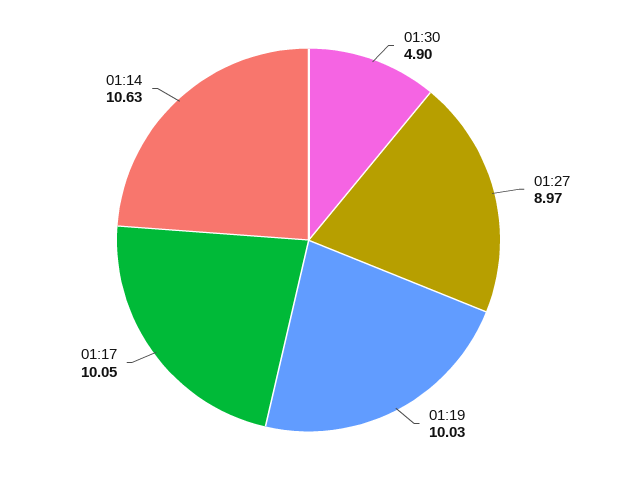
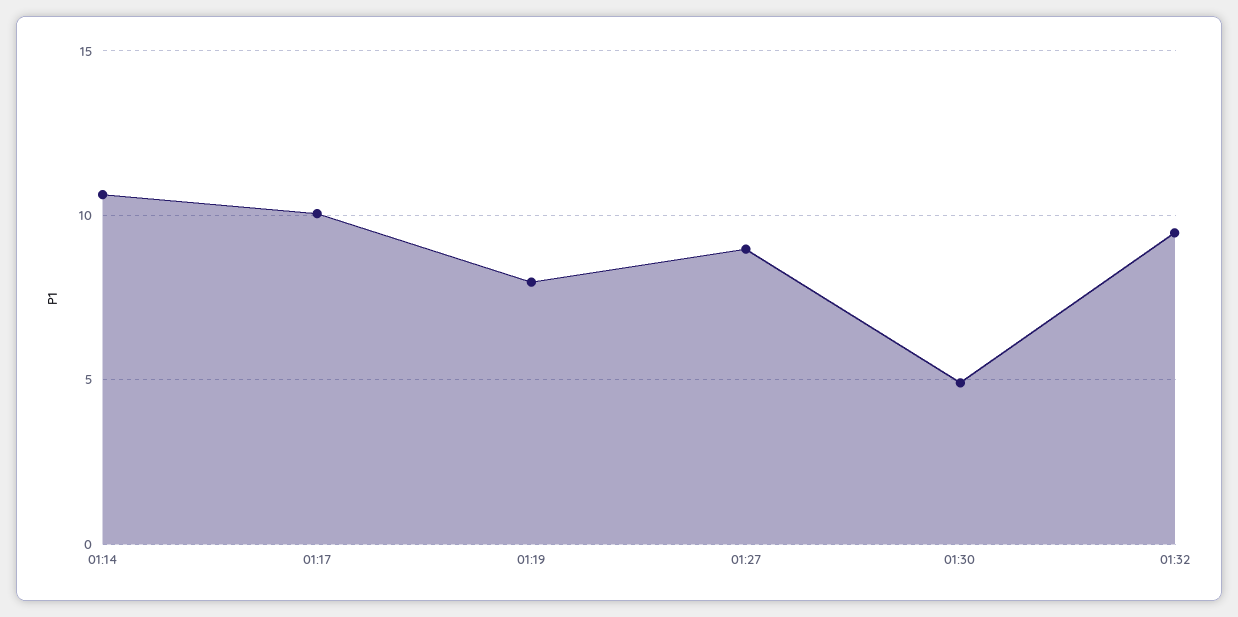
01:19: 10.03 -> 8
01:32: none -> 9.5

